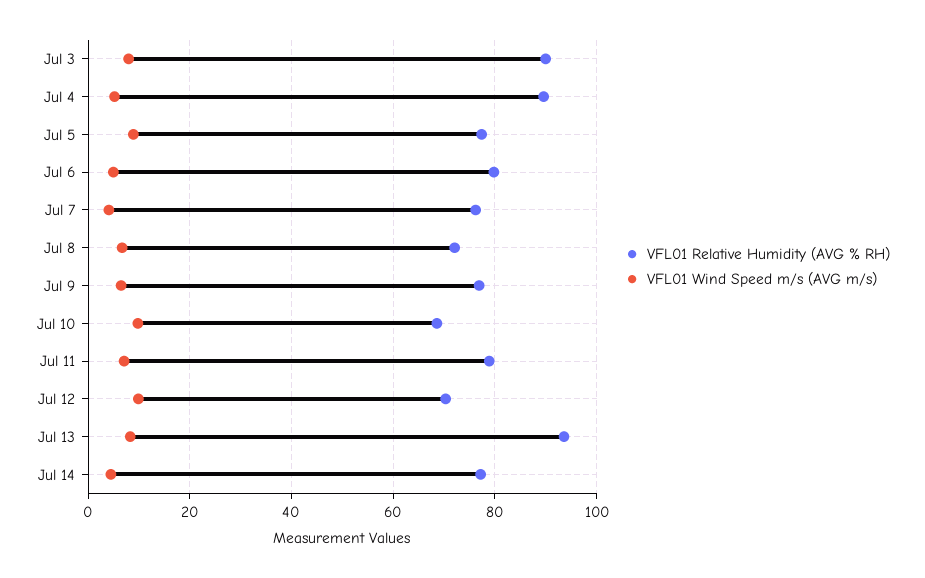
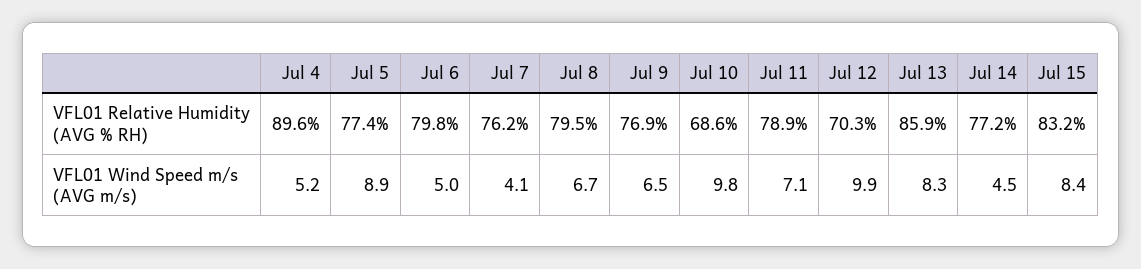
VFL01 Relative Humidity (AVG % RH), Jul 3: 90 -> none
VFL01 Wind Speed m/s (AVG m/s), Jul 3: 8 -> none
VFL01 Relative Humidity (AVG % RH), Jul 8: 72 -> 79.5
VFL01 Relative Humidity (AVG % RH), Jul 13: 94 -> 85.9
VFL01 Relative Humidity (AVG % RH), Jul 15: none -> 83.2
VFL01 Wind Speed m/s (AVG m/s), Jul 15: none -> 8.4

